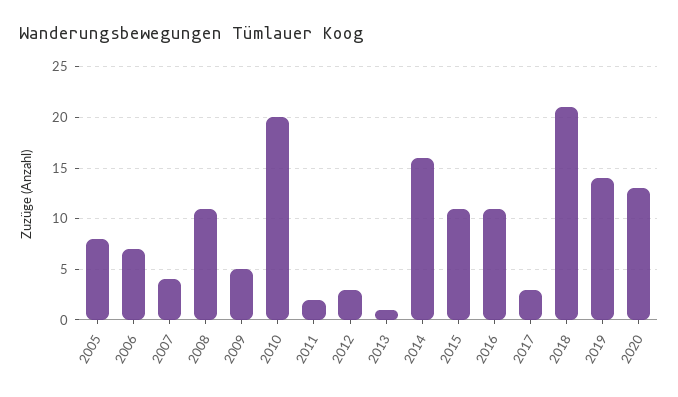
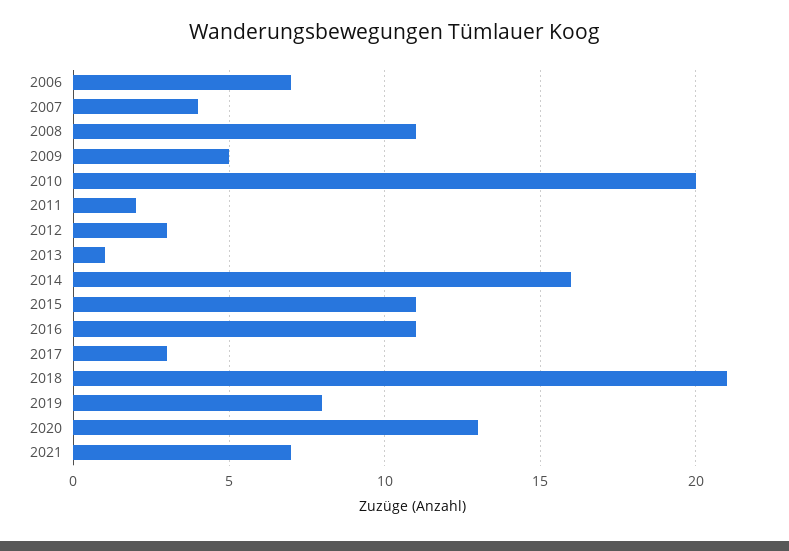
2005: 8 -> none
2019: 14 -> 8
2021: none -> 7

